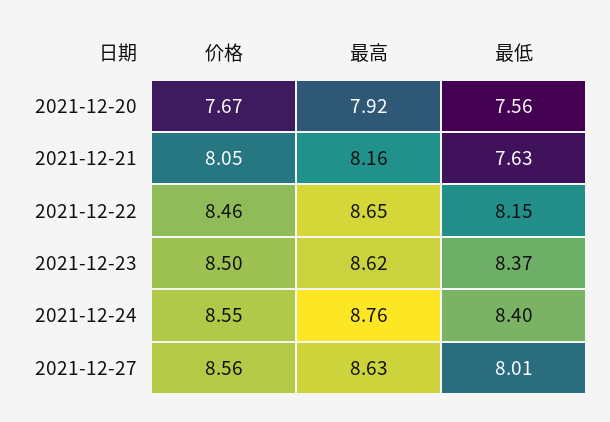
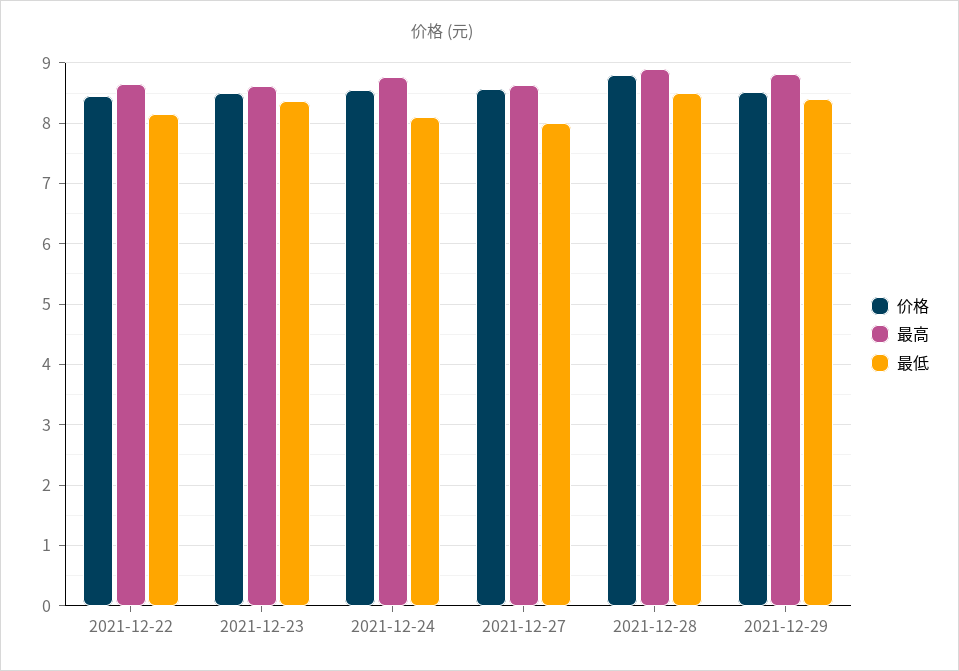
价格, 2021-12-20: 7.67 -> none
最高, 2021-12-20: 7.92 -> none
最低, 2021-12-20: 7.56 -> none
价格, 2021-12-21: 8.05 -> none
最高, 2021-12-21: 8.16 -> none
最低, 2021-12-21: 7.63 -> none
最低, 2021-12-24: 8.4 -> 8.1
价格, 2021-12-28: none -> 8.8
最高, 2021-12-28: none -> 8.9
最低, 2021-12-28: none -> 8.5
价格, 2021-12-29: none -> 8.5
最高, 2021-12-29: none -> 8.8
最低, 2021-12-29: none -> 8.4

